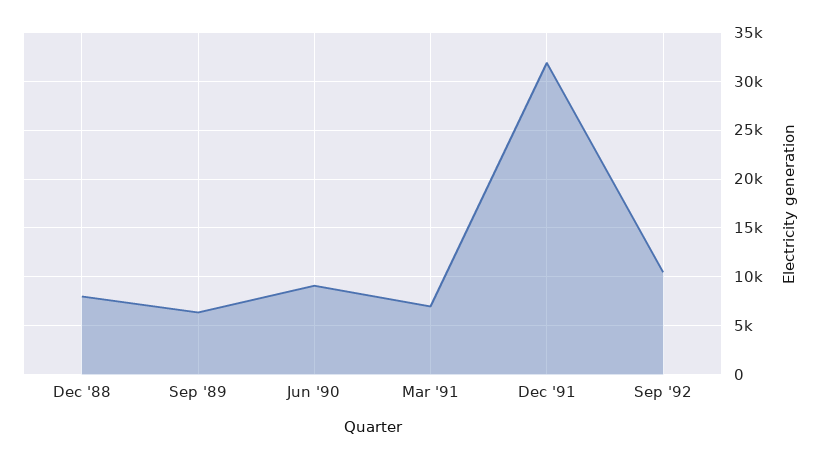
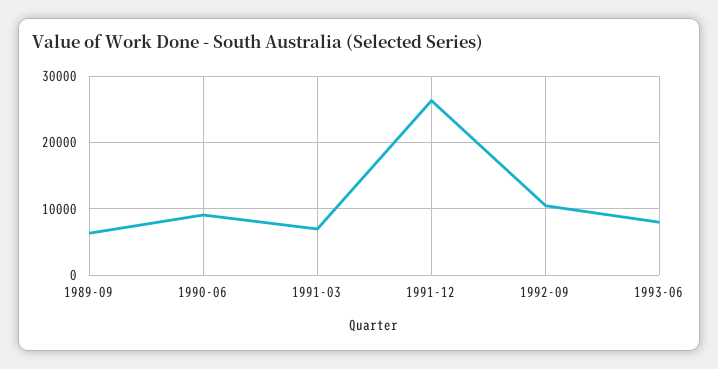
Dec '88: 8000 -> none
Dec '91: 32000 -> 26000
1993-06: none -> 8000

